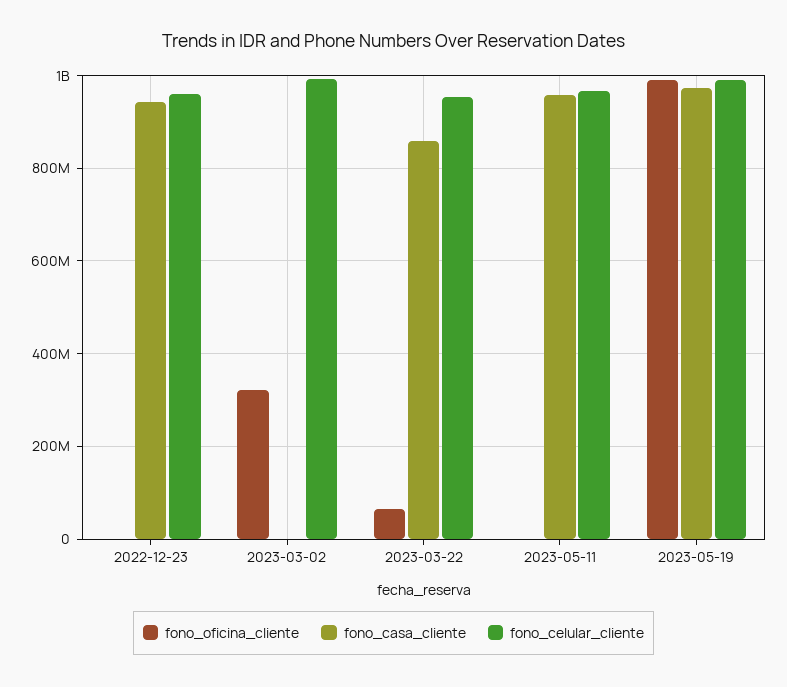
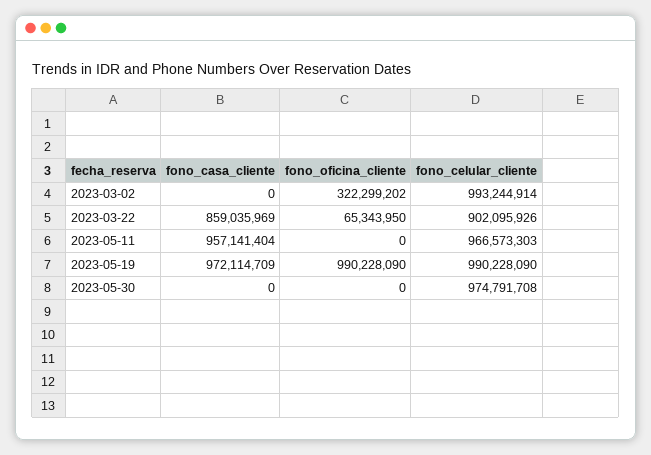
fono_oficina_cliente, 2022-12-23: 0 -> none
fono_casa_cliente, 2022-12-23: 940000000 -> none
fono_celular_cliente, 2022-12-23: 960000000 -> none
fono_celular_cliente, 2023-03-22: 960000000 -> 902095926
fono_casa_cliente, 2023-05-30: none -> 0
fono_oficina_cliente, 2023-05-30: none -> 0
fono_celular_cliente, 2023-05-30: none -> 974791708

